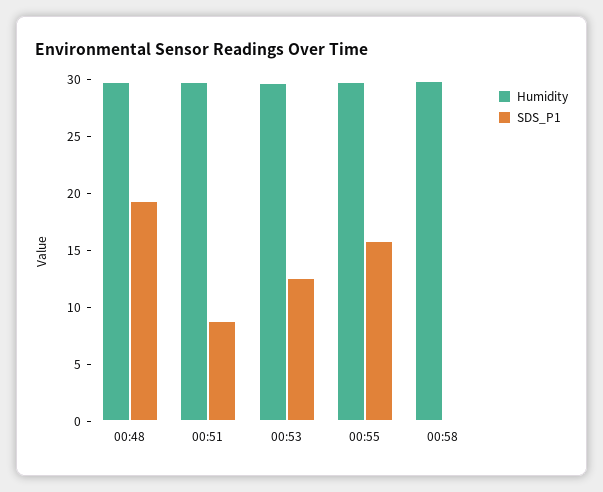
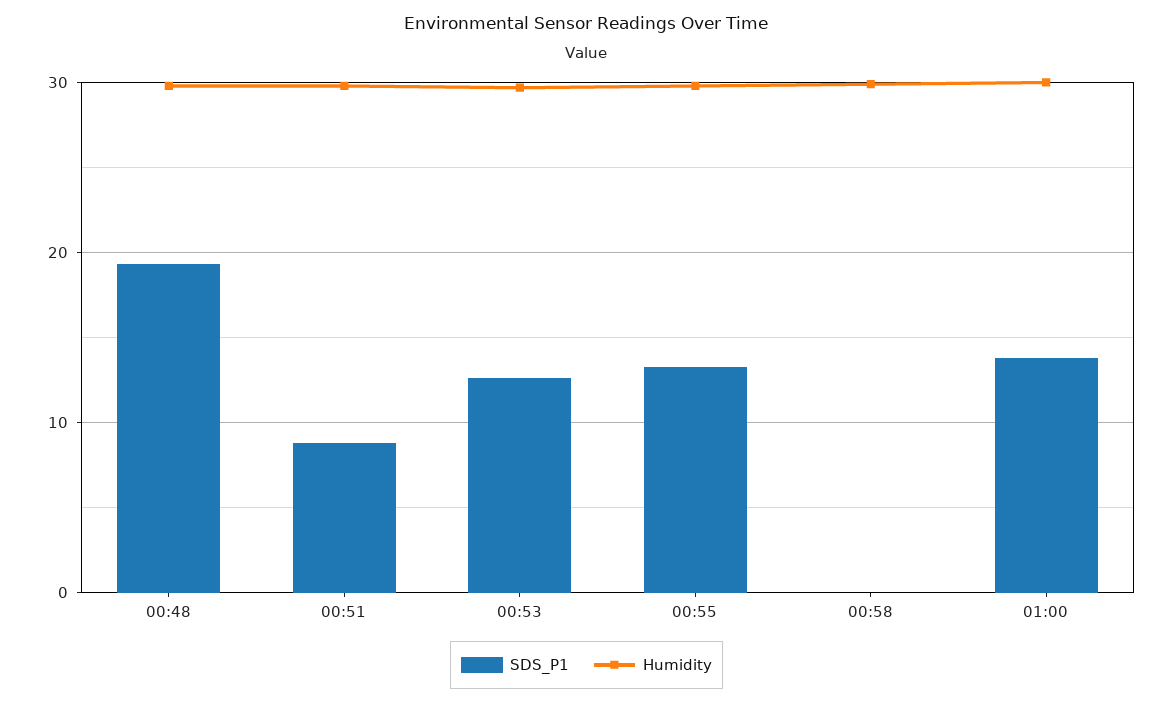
SDS_P1, 00:55: 16 -> 13
SDS_P1, 01:00: none -> 14
Humidity, 01:00: none -> 30

